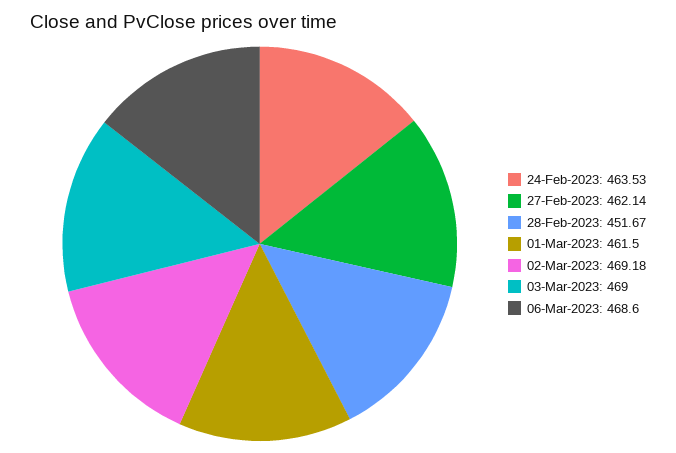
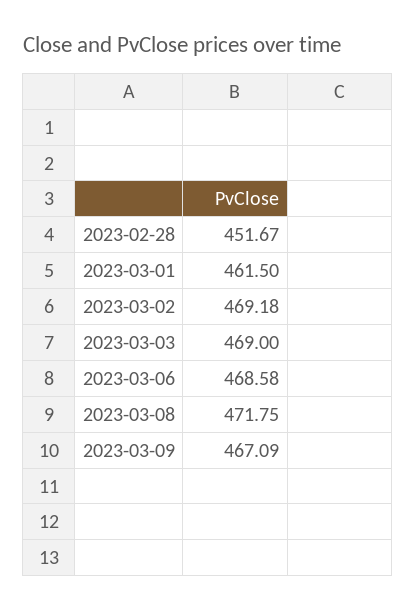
24-Feb-2023: 463.53 -> none
27-Feb-2023: 462.14 -> none
06-Mar-2023: 468.6 -> 468.58
2023-03-08: none -> 471.75
2023-03-09: none -> 467.09

